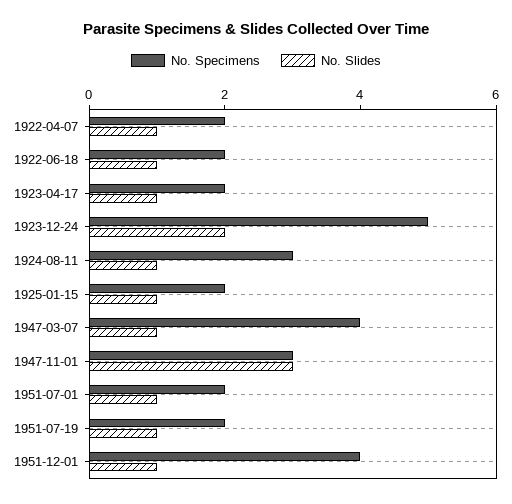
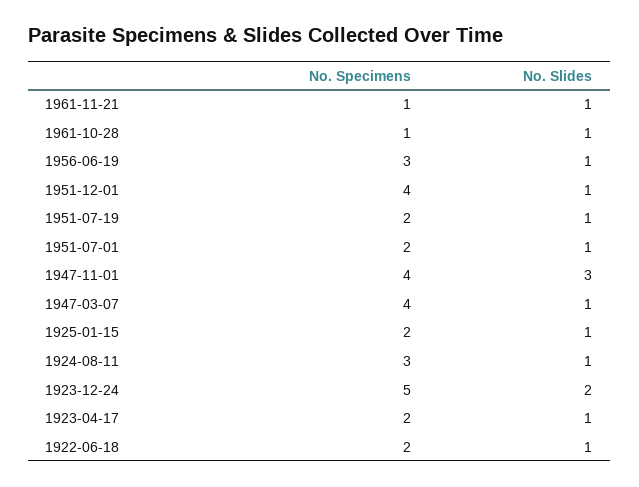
No. Specimens, 1922-04-07: 2 -> none
No. Slides, 1922-04-07: 1 -> none
No. Specimens, 1947-11-01: 3 -> 4
No. Specimens, 1961-11-21: none -> 1
No. Slides, 1961-11-21: none -> 1
No. Specimens, 1961-10-28: none -> 1
No. Slides, 1961-10-28: none -> 1
No. Specimens, 1956-06-19: none -> 3
No. Slides, 1956-06-19: none -> 1

